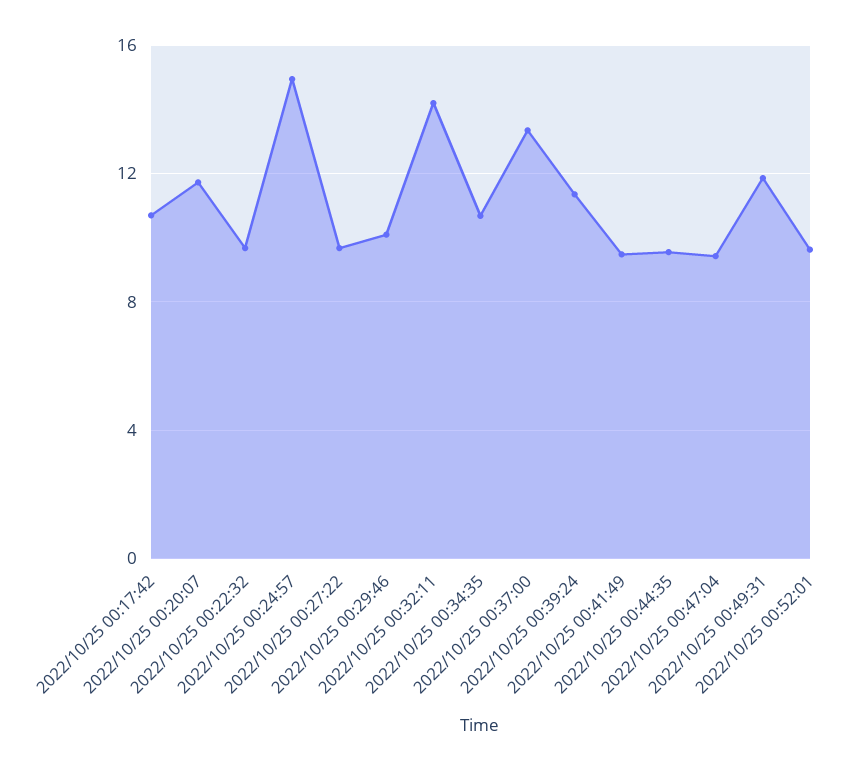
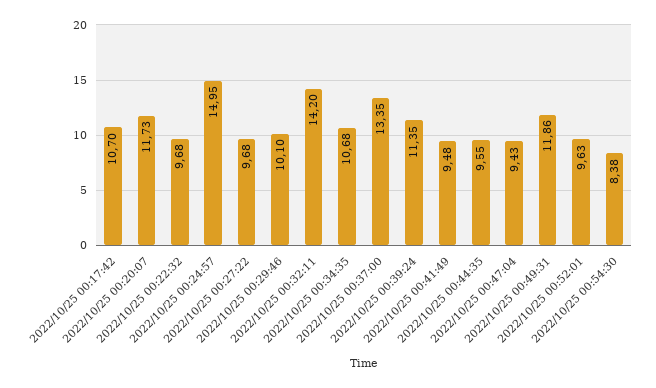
2022/10/25 00:54:30: none -> 8.38

